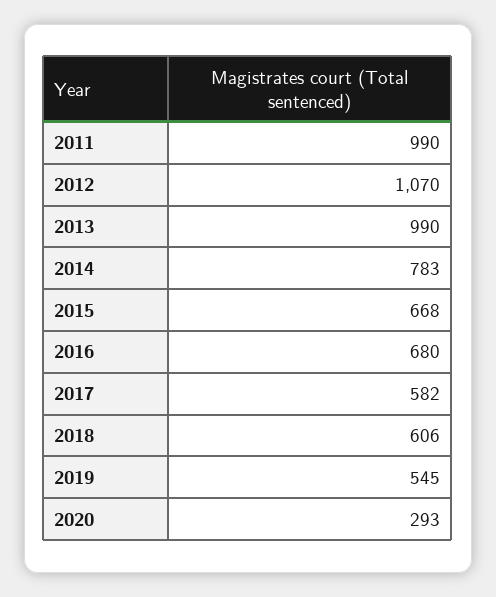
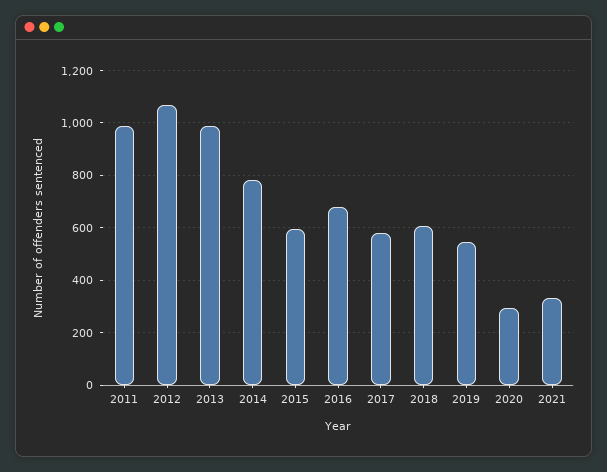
2015: 668 -> 600
2021: none -> 325

